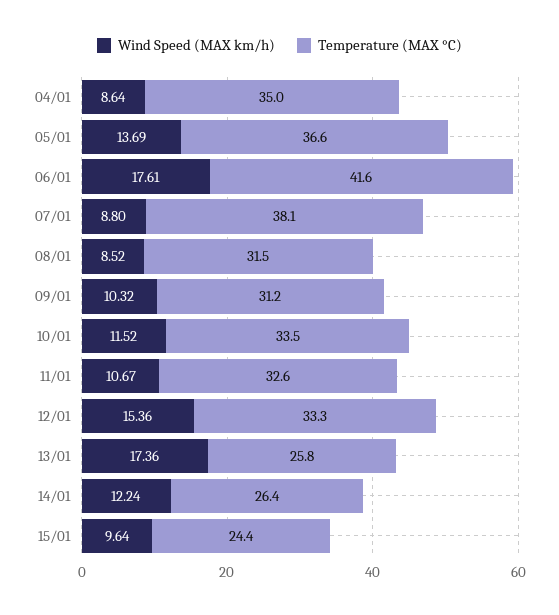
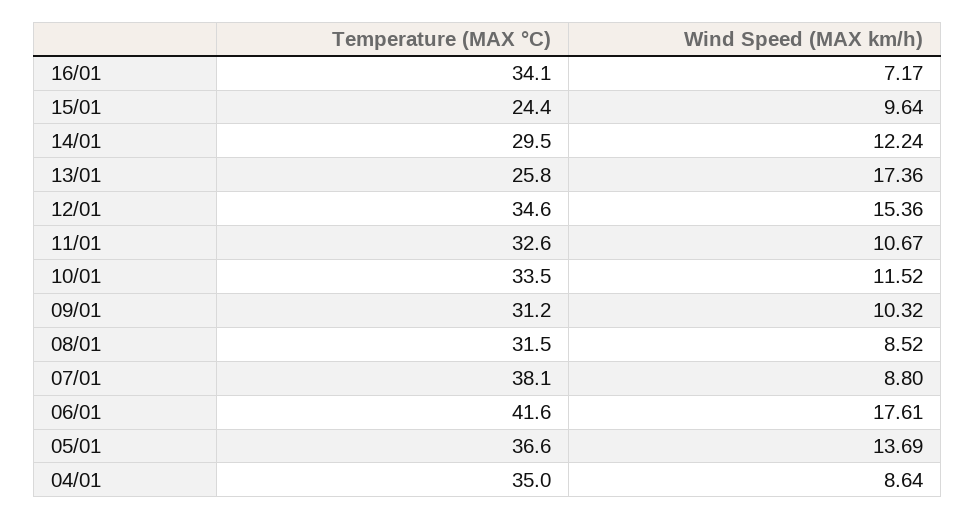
Temperature (MAX °C), 12/01: 33.3 -> 34.6
Temperature (MAX °C), 14/01: 26.4 -> 29.5
Temperature (MAX °C), 16/01: none -> 34.1
Wind Speed (MAX km/h), 16/01: none -> 7.17

